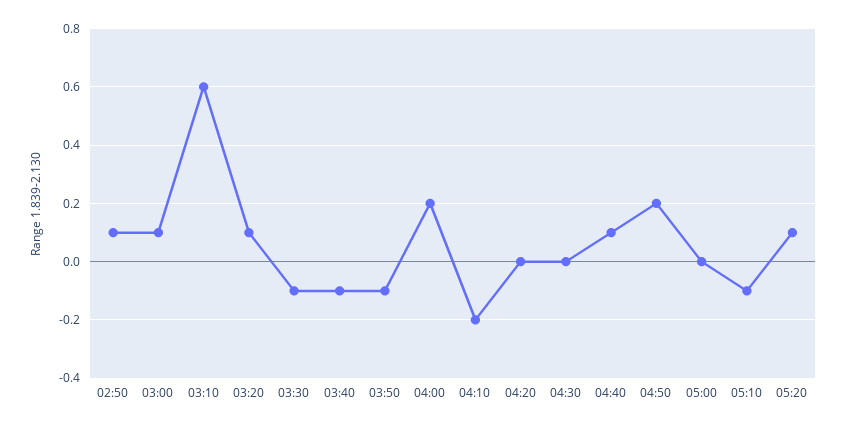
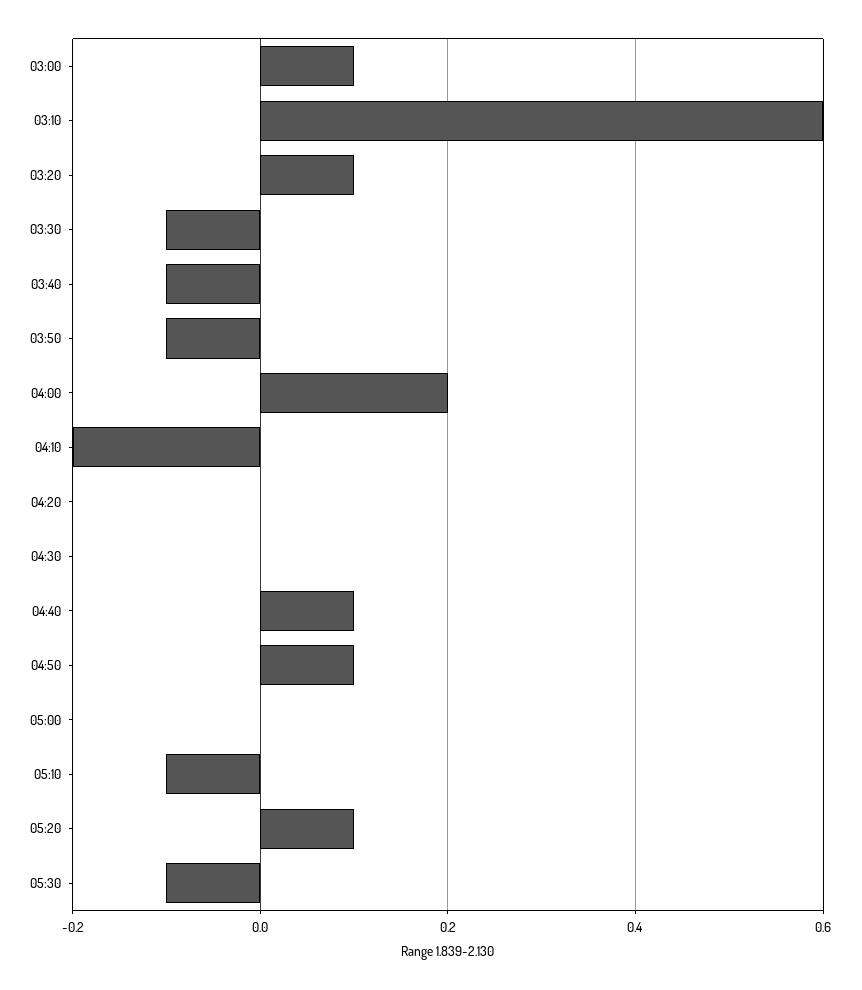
02:50: 0.1 -> none
04:50: 0.2 -> 0.1
05:30: none -> -0.1

